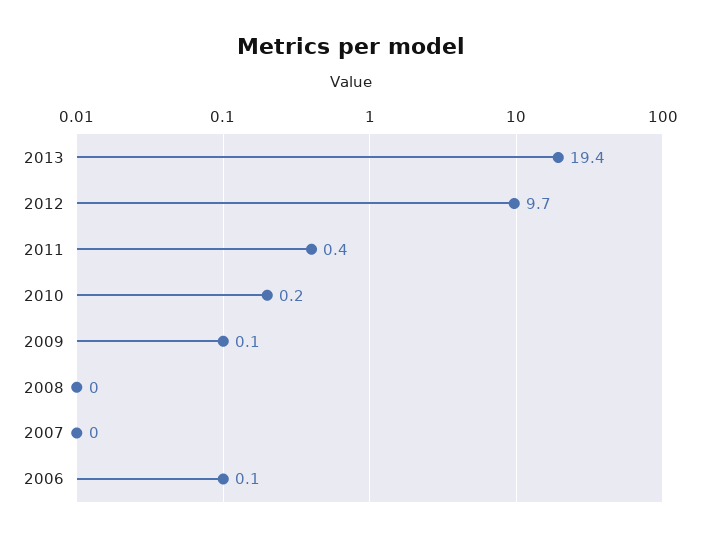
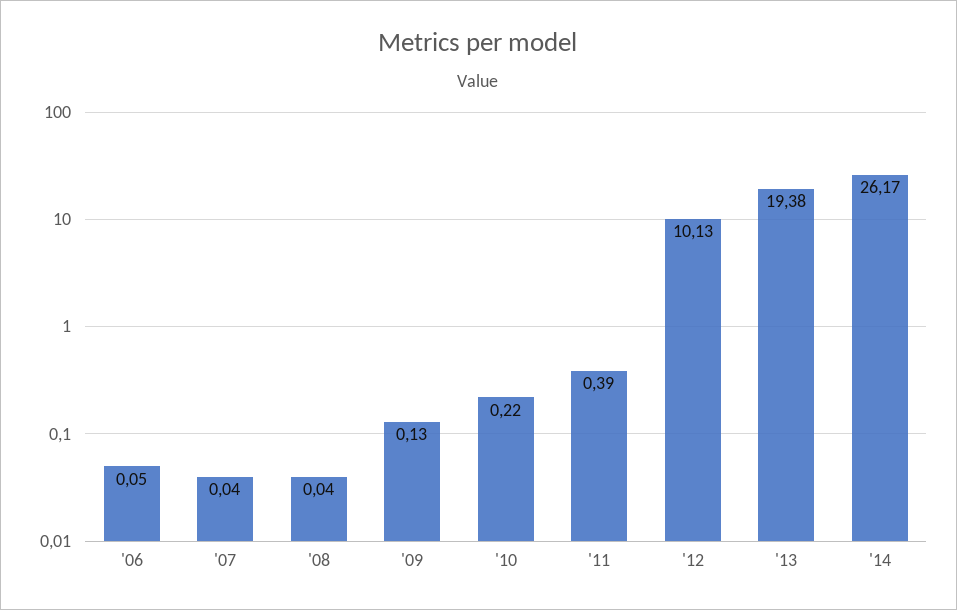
2012: 9.7 -> 10.13
'14: none -> 26.17

